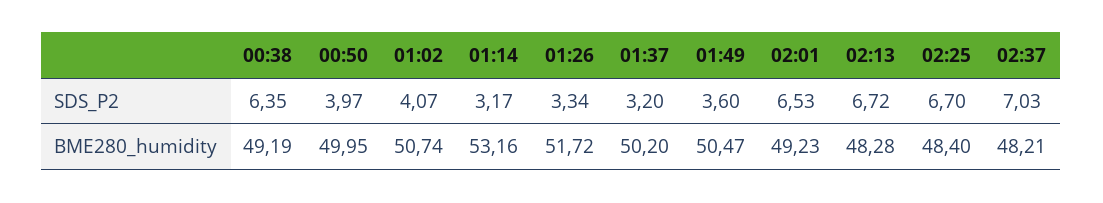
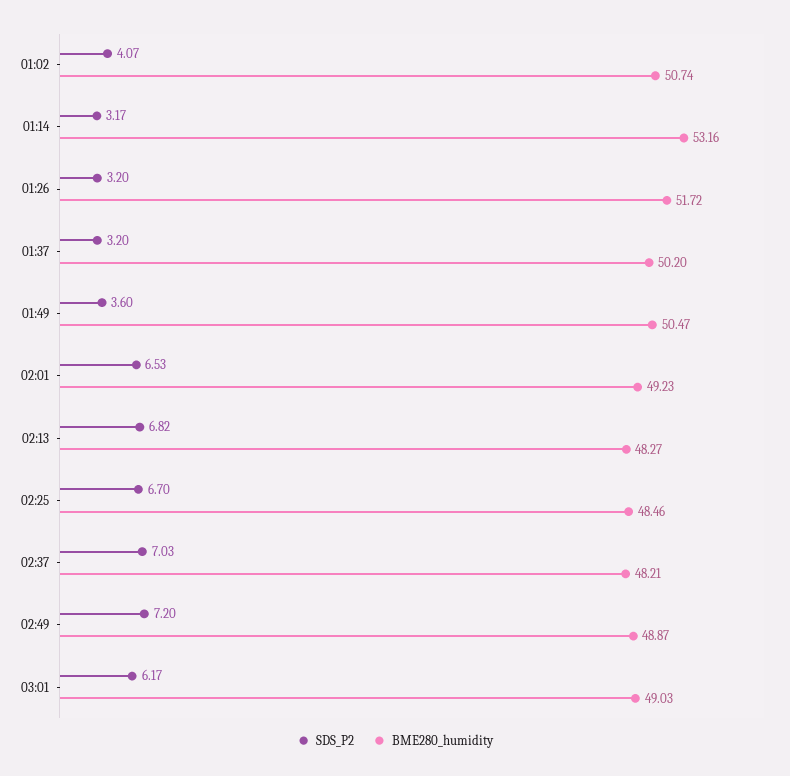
SDS_P2, 00:38: 6.35 -> none
SDS_P2, 00:50: 3.97 -> none
SDS_P2, 01:26: 3.34 -> 3.2
SDS_P2, 02:13: 6.72 -> 6.82
BME280_humidity, 00:38: 49.19 -> none
BME280_humidity, 00:50: 49.95 -> none
BME280_humidity, 02:13: 48.28 -> 48.27
BME280_humidity, 02:25: 48.4 -> 48.46
SDS_P2, 02:49: none -> 7.2
BME280_humidity, 02:49: none -> 48.87
SDS_P2, 03:01: none -> 6.17
BME280_humidity, 03:01: none -> 49.03

